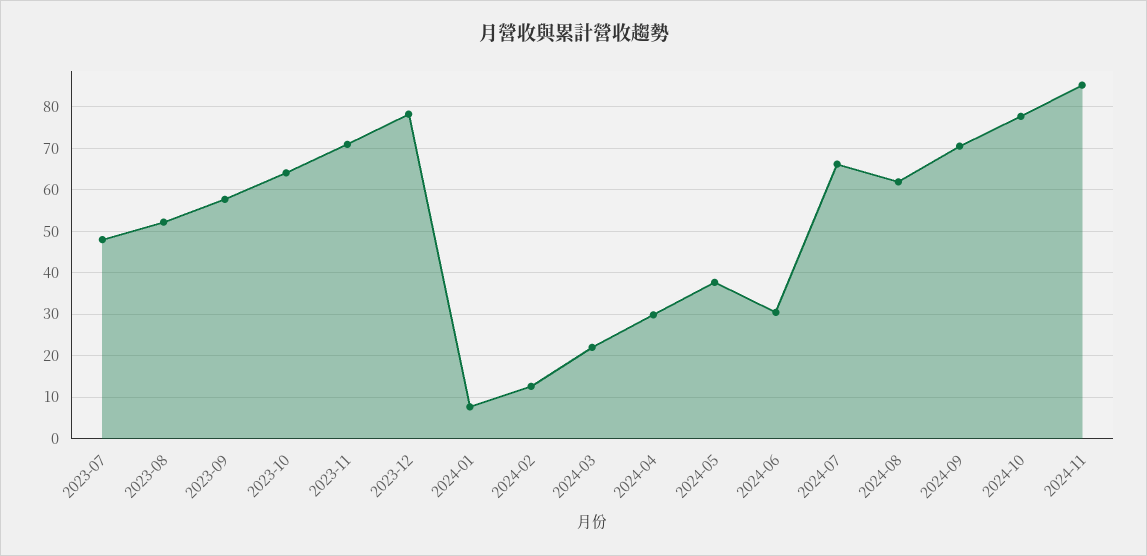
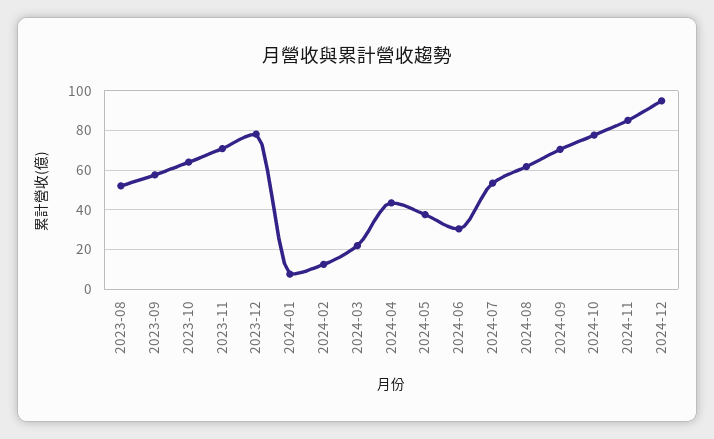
2023-07: 48 -> none
2024-04: 30 -> 45
2024-07: 66 -> 55
2024-12: none -> 95

